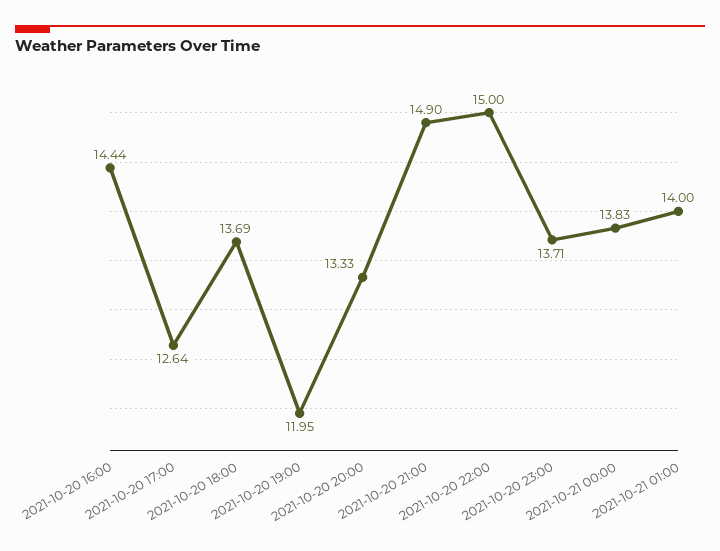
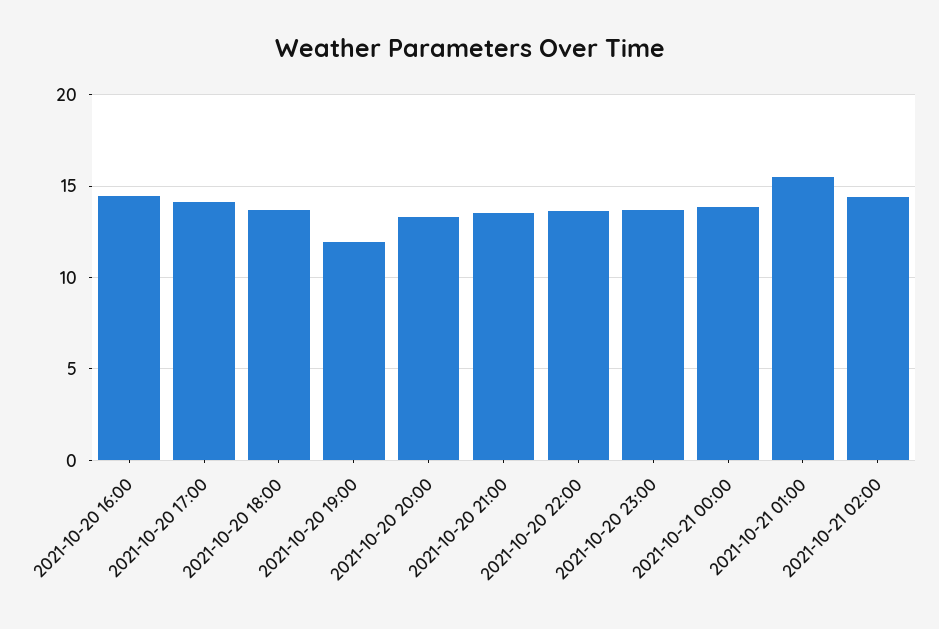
2021-10-20 17:00: 12.64 -> 14
2021-10-20 21:00: 14.9 -> 13.5
2021-10-20 22:00: 15 -> 13.5
2021-10-21 01:00: 14 -> 15.5
2021-10-21 02:00: none -> 14.5

